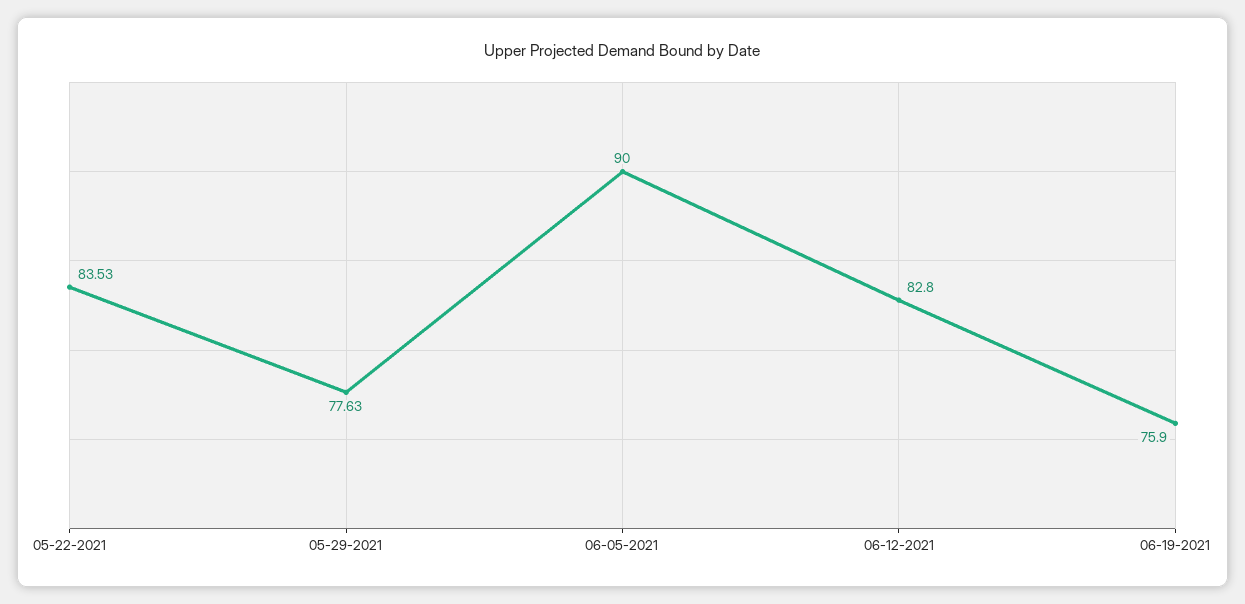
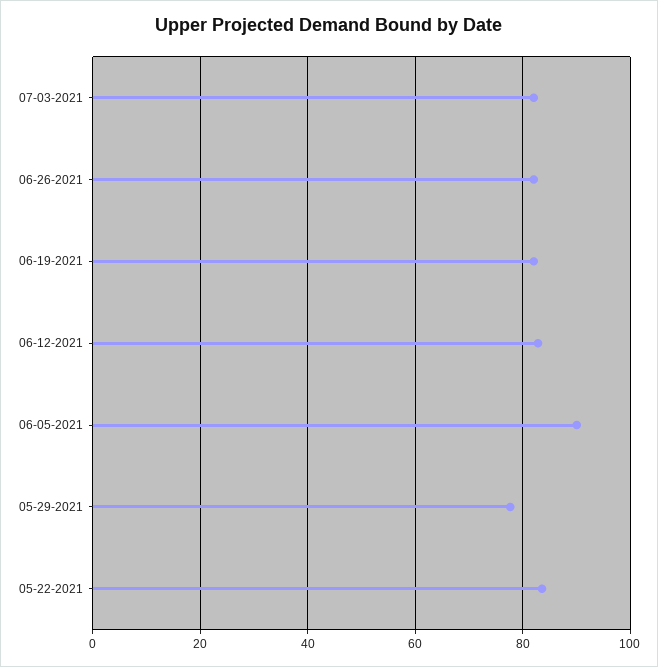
06-19-2021: 75.9 -> 82
07-03-2021: none -> 82
06-26-2021: none -> 82

